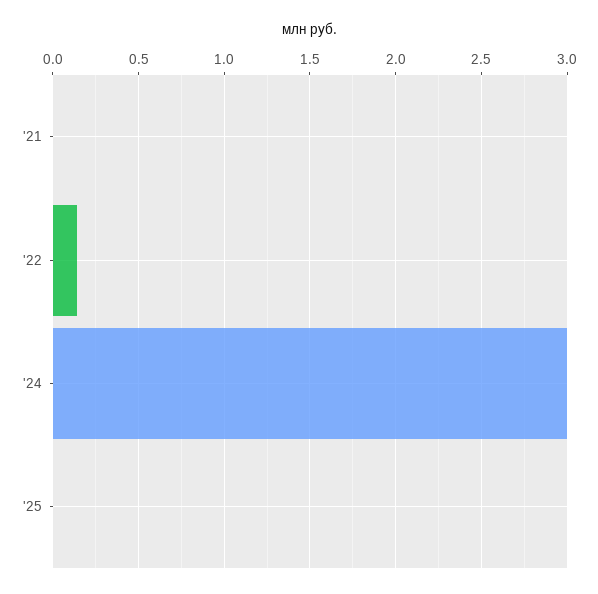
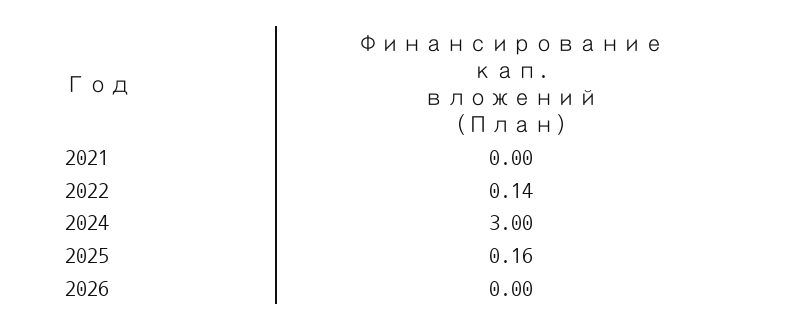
'25: 0 -> 0.16
2026: none -> 0

